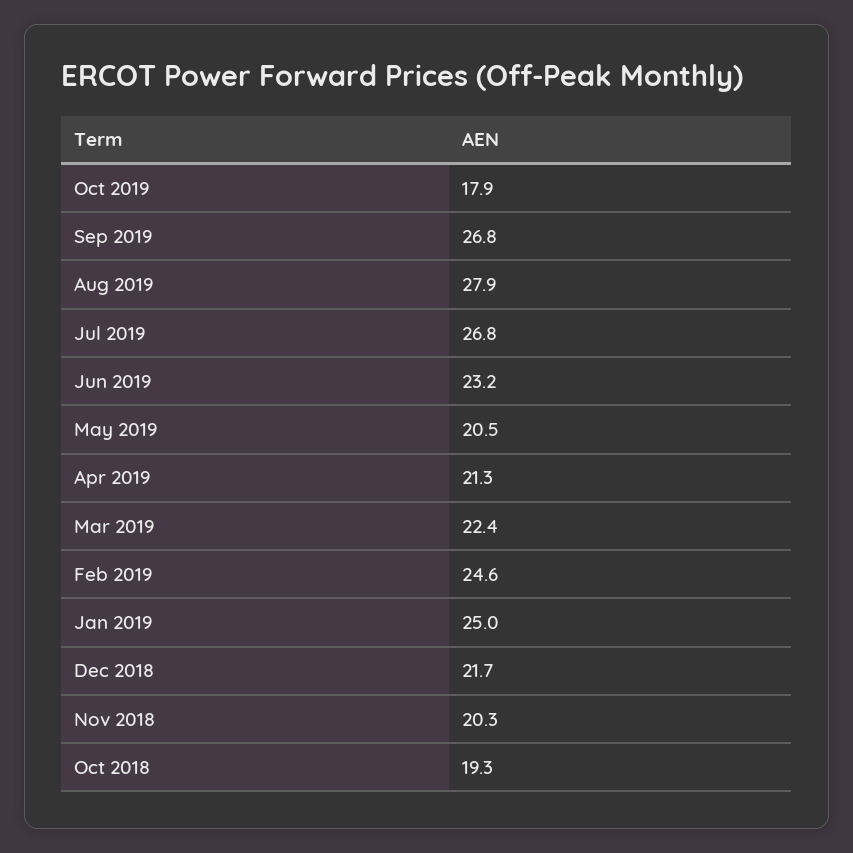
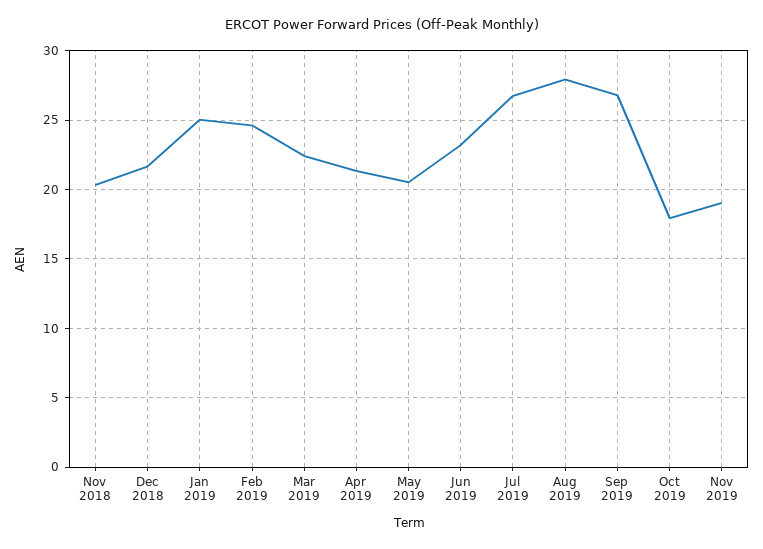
Oct 2018: 19.3 -> none
Nov 2019: none -> 19

